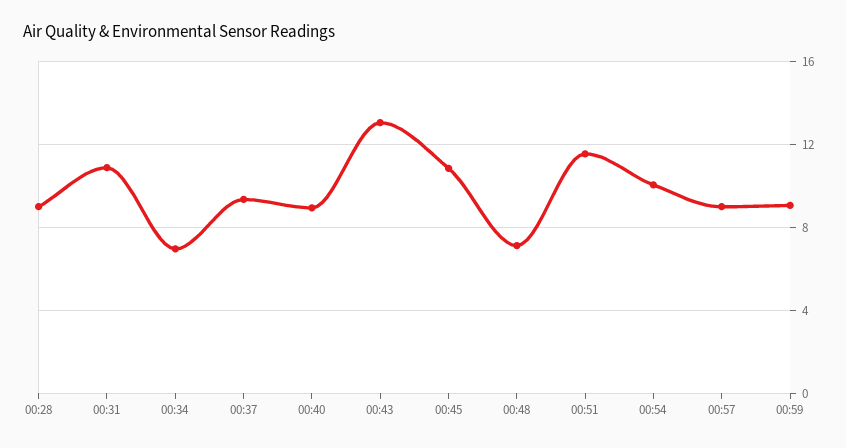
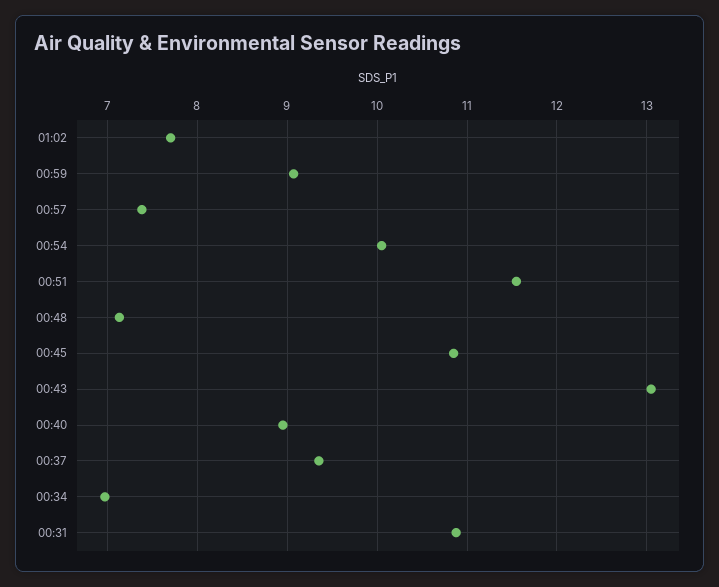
00:28: 9 -> none
00:57: 9 -> 7.4
01:02: none -> 7.7

